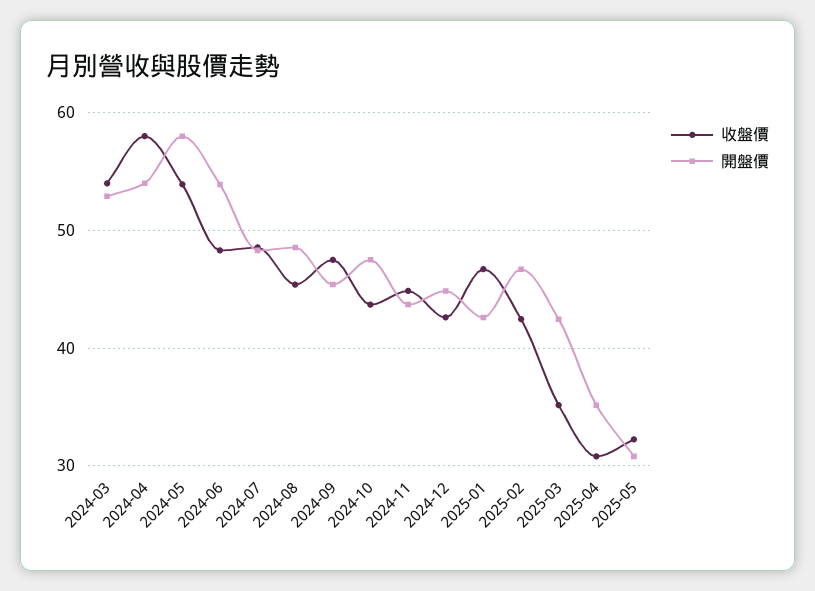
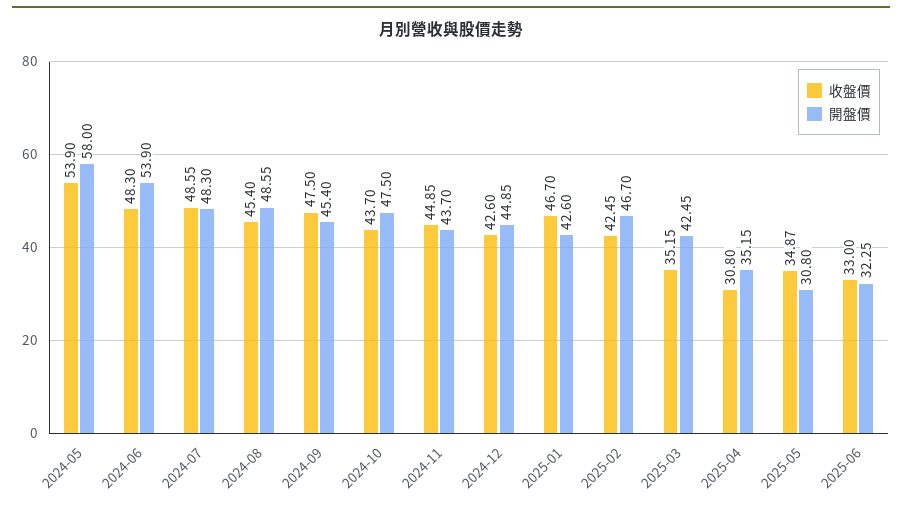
收盤價, 2024-03: 54 -> none
開盤價, 2024-03: 53 -> none
收盤價, 2024-04: 58 -> none
開盤價, 2024-04: 54 -> none
收盤價, 2025-05: 32 -> 34.87
收盤價, 2025-06: none -> 33
開盤價, 2025-06: none -> 32.25

